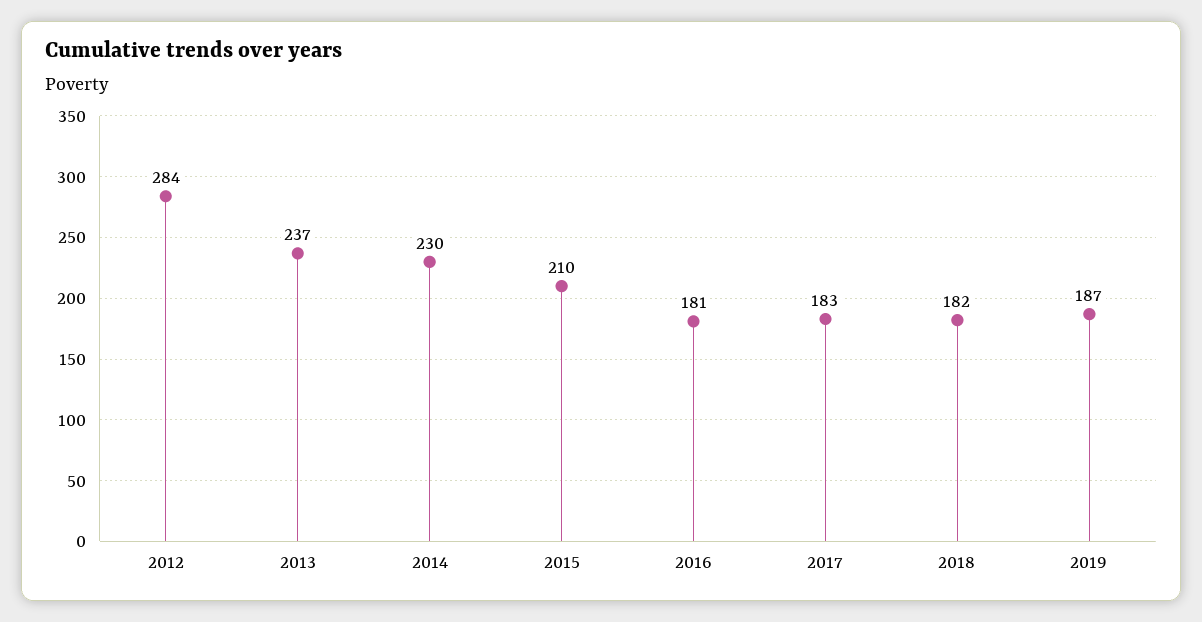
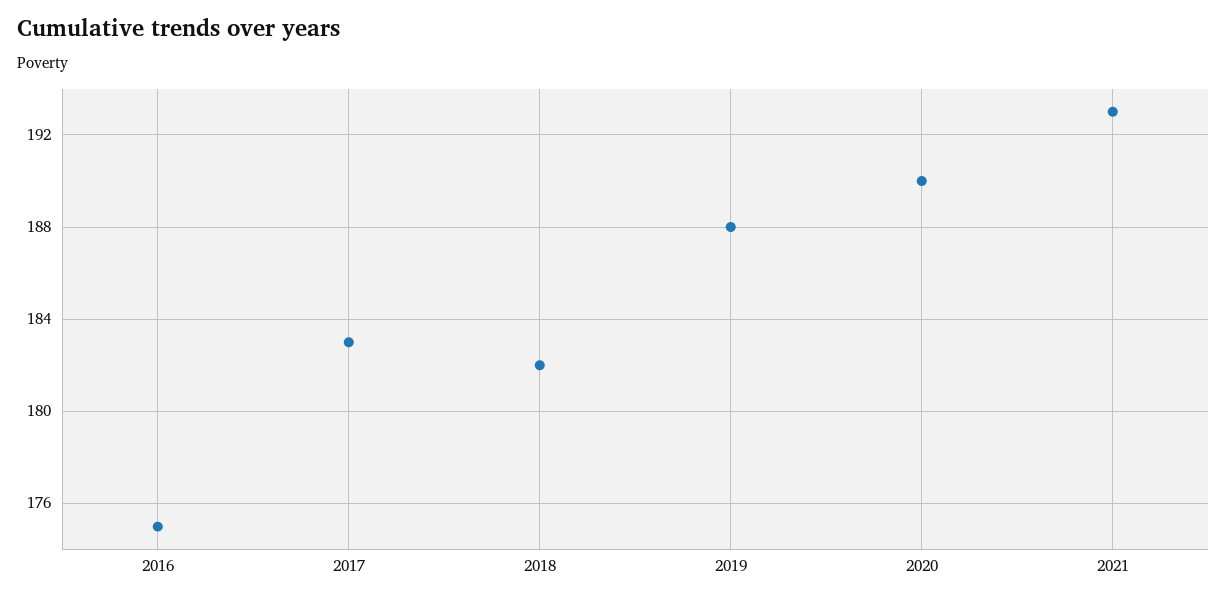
2012: 284 -> none
2013: 237 -> none
2014: 230 -> none
2015: 210 -> none
2016: 181 -> 175
2019: 187 -> 188
2020: none -> 190
2021: none -> 193

